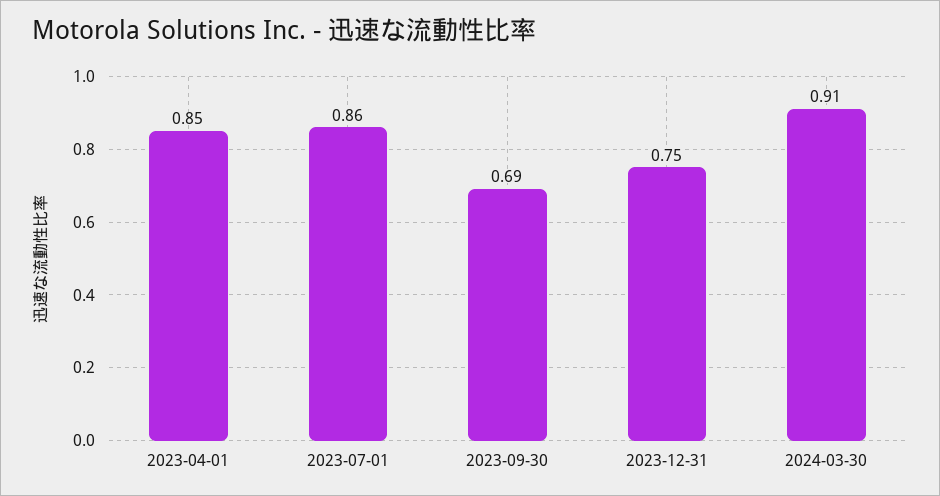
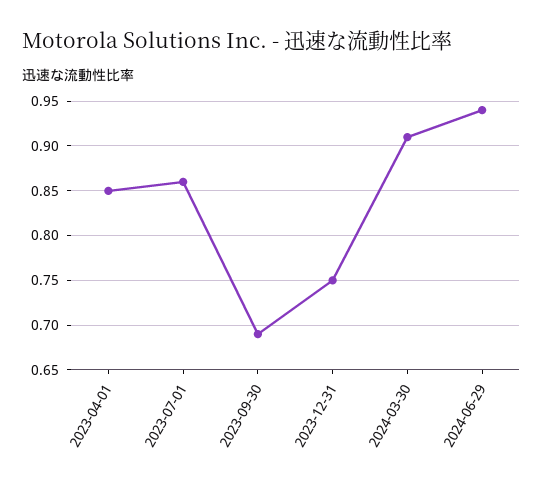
2024-06-29: none -> 0.94

